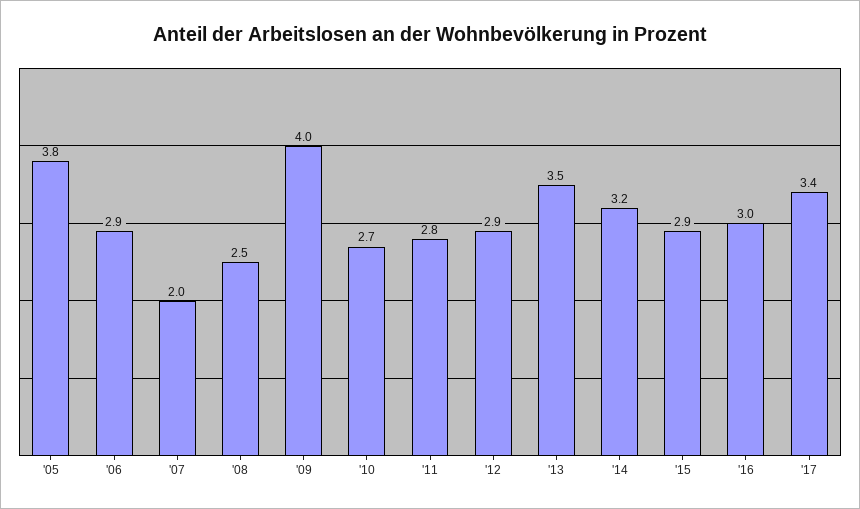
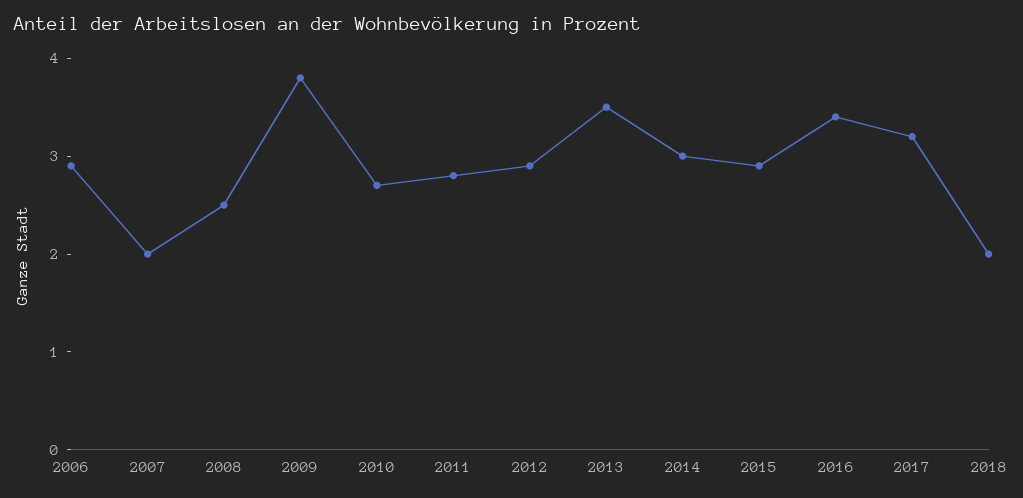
'05: 3.8 -> none
'09: 4 -> 3.8
'14: 3.2 -> 3
'16: 3 -> 3.4
'17: 3.4 -> 3.2
2018: none -> 2

